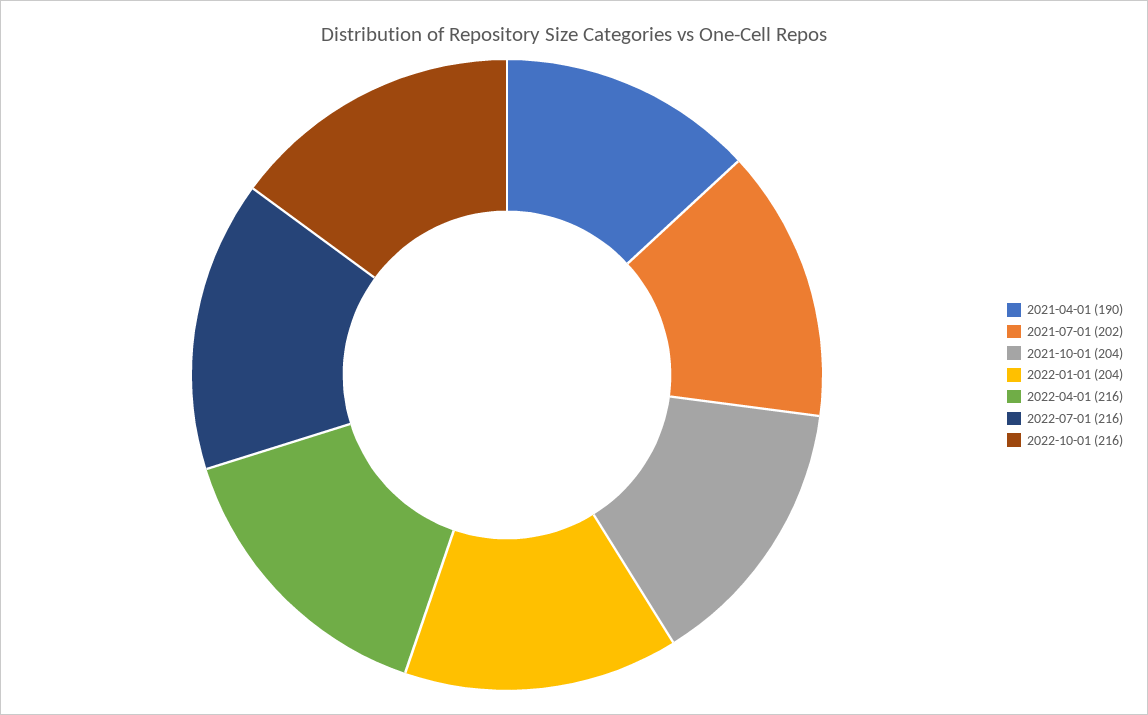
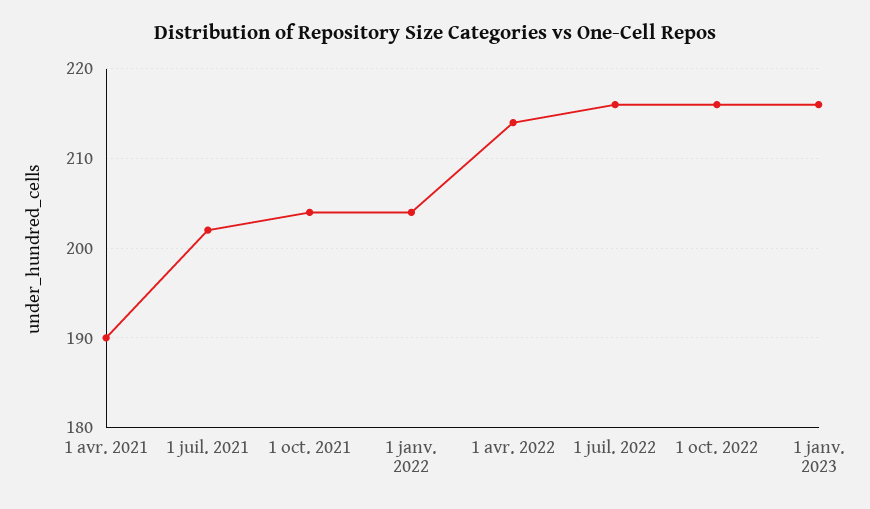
2022-04-01: 216 -> 214
1 janv. 2023: none -> 216

